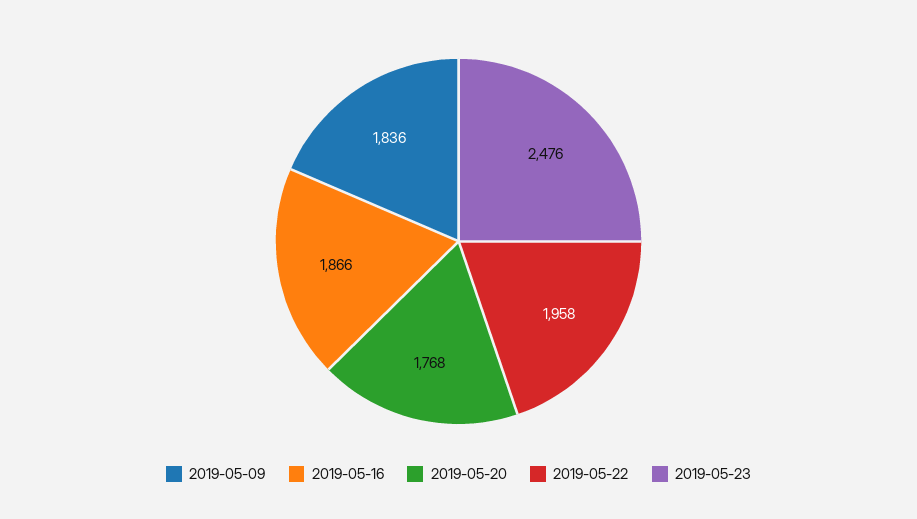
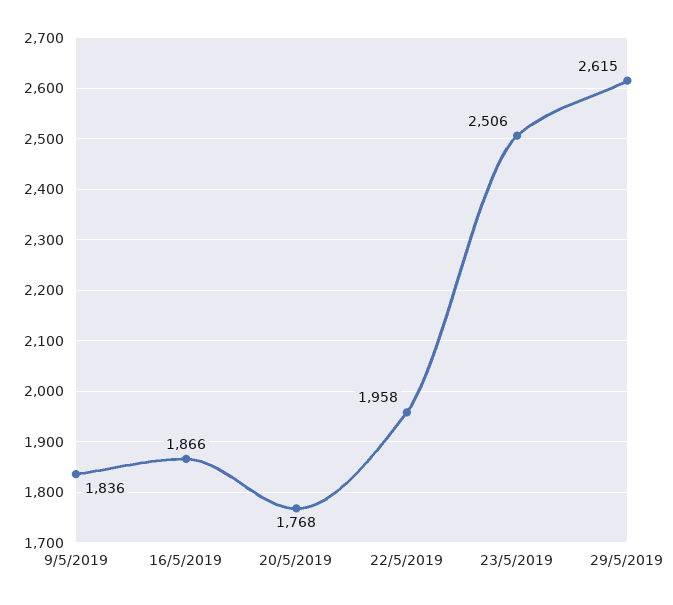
2019-05-23: 2476 -> 2506
29/5/2019: none -> 2615

